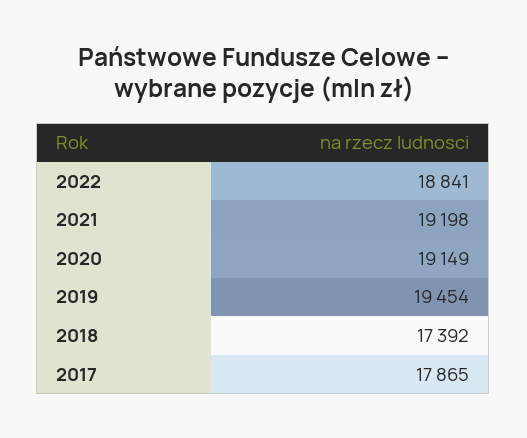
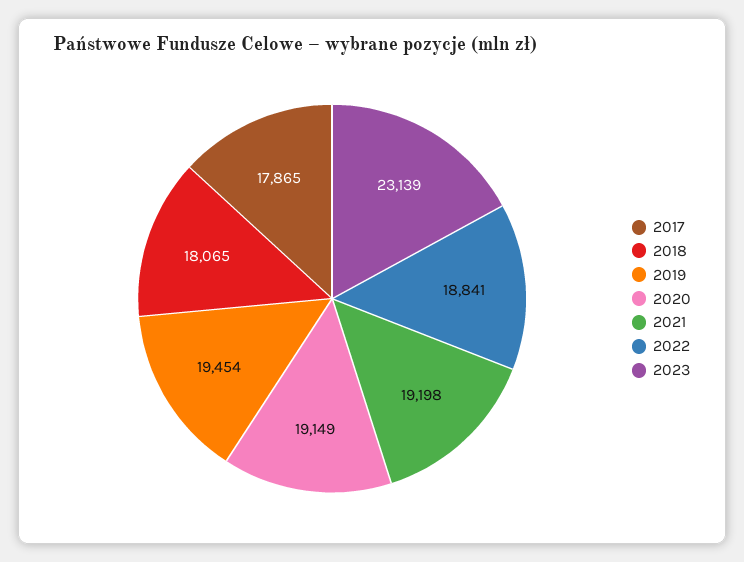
2018: 17392 -> 18065
2023: none -> 23139

